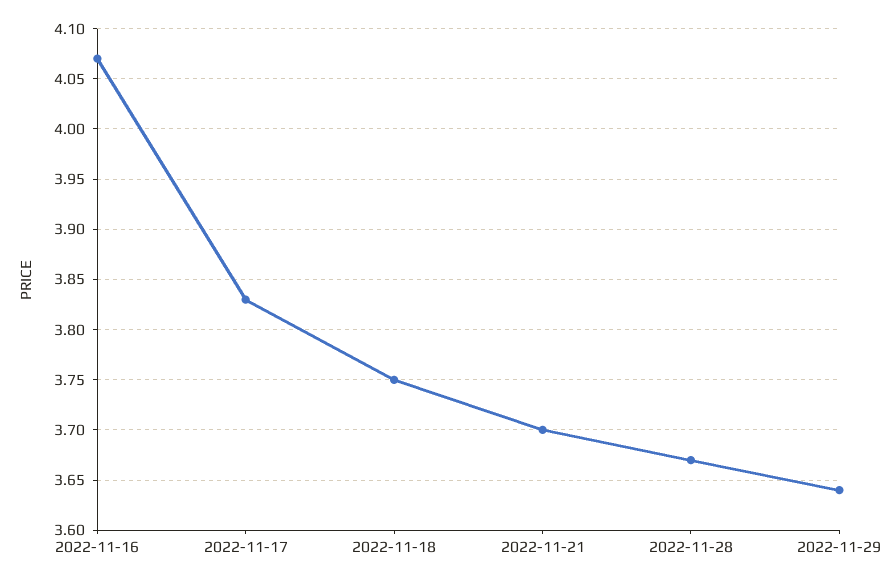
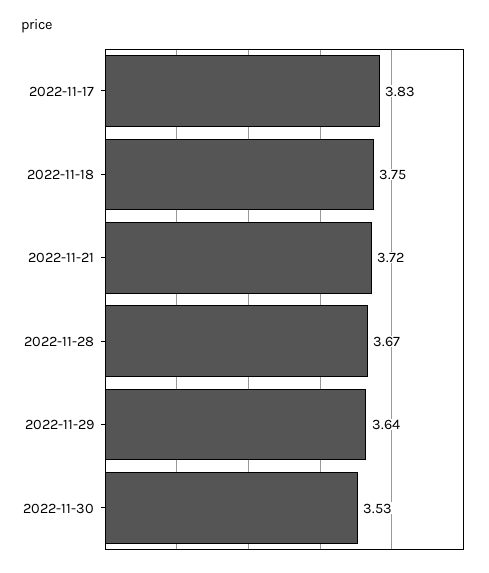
2022-11-16: 4.07 -> none
2022-11-21: 3.7 -> 3.72
2022-11-30: none -> 3.53

